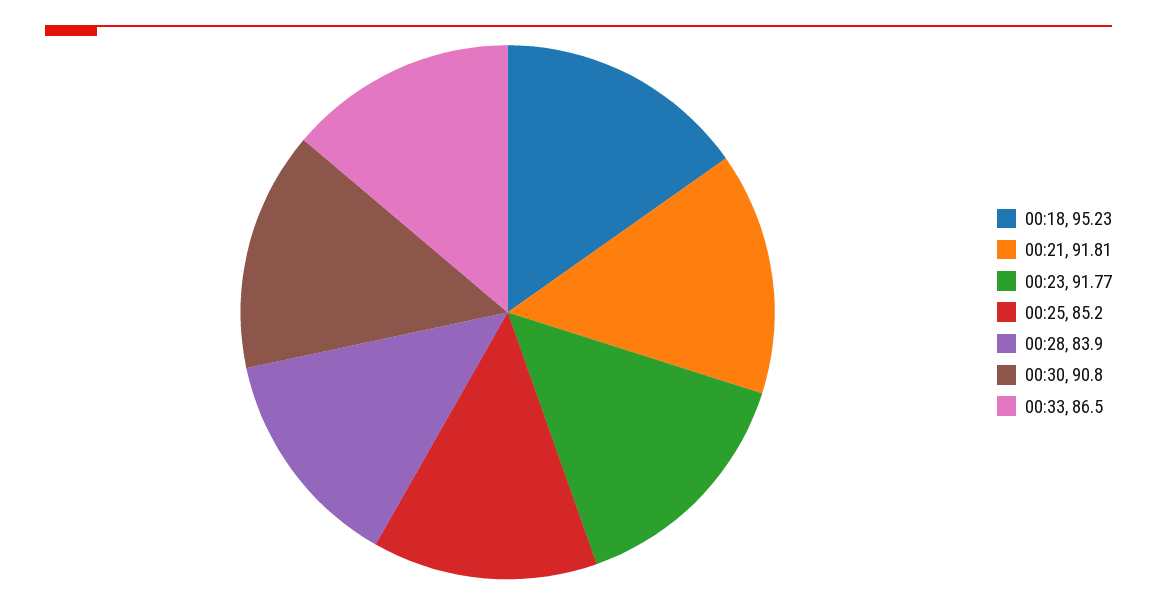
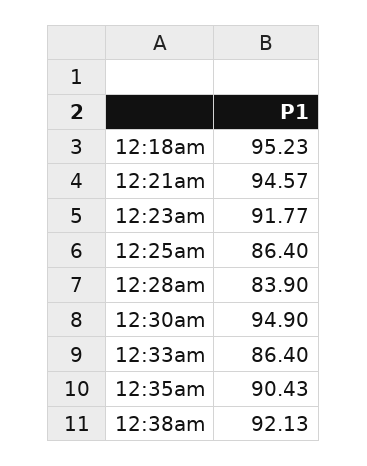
00:21: 91.81 -> 94.57
00:25: 85.2 -> 86.4
00:30: 90.8 -> 94.9
00:33: 86.5 -> 86.4
12:35am: none -> 90.43
12:38am: none -> 92.13

